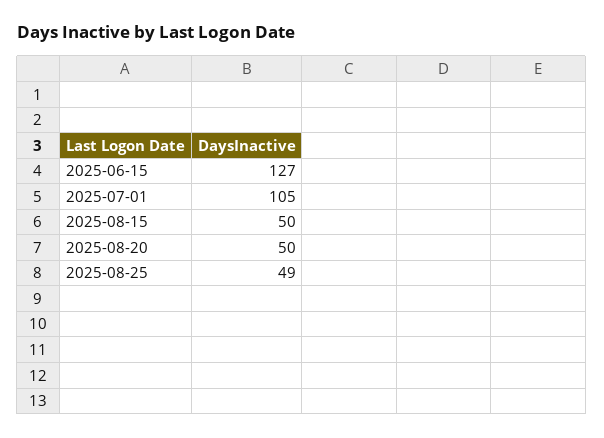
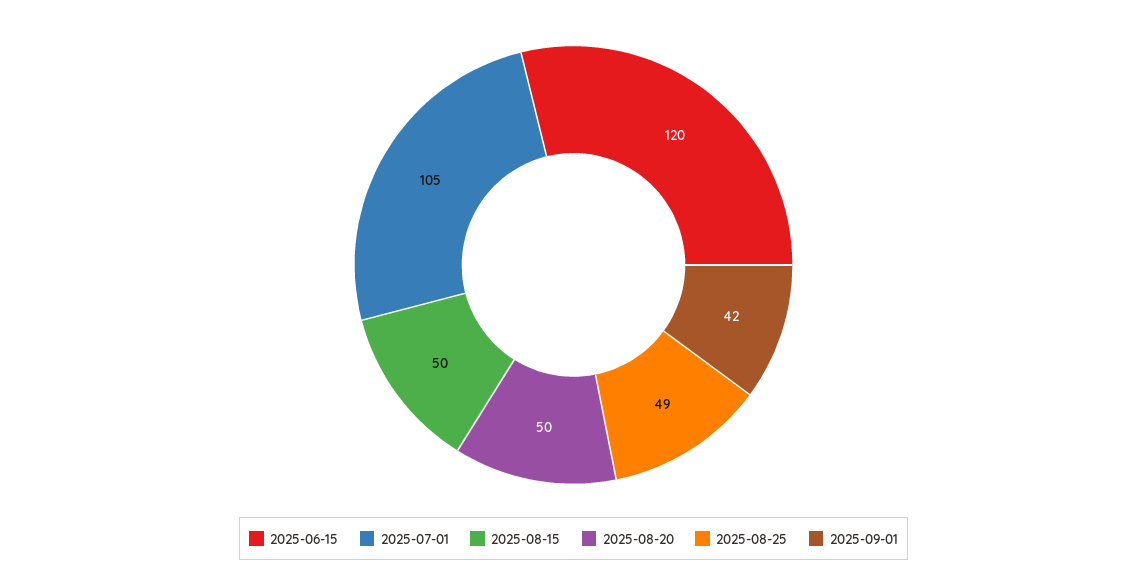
2025-06-15: 127 -> 120
2025-09-01: none -> 42

